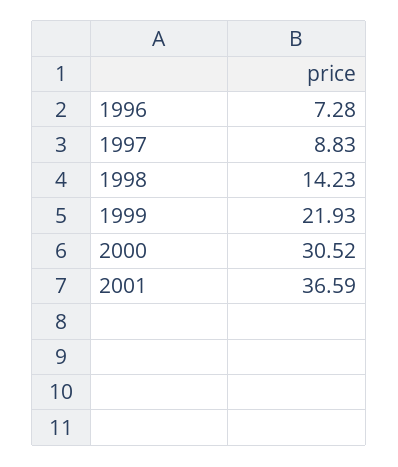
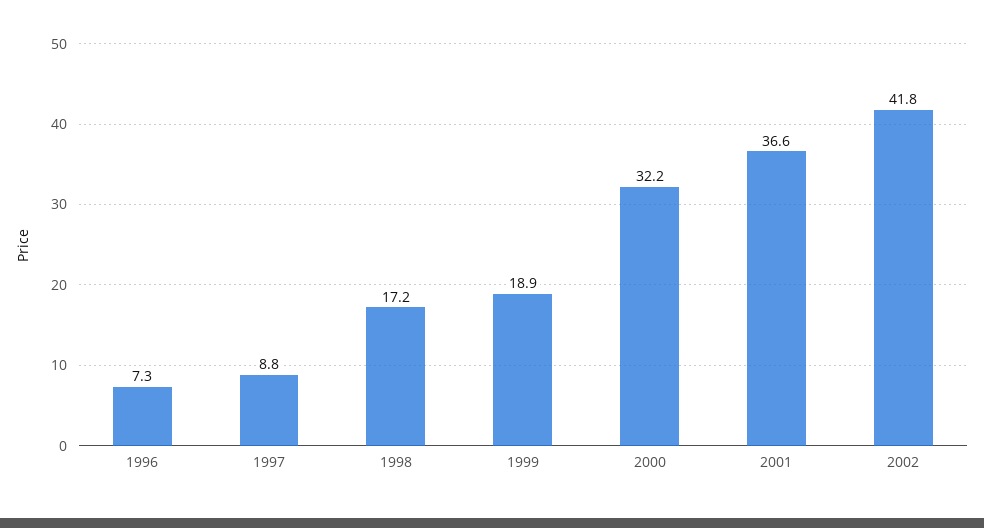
1998: 14.23 -> 17.2
1999: 21.93 -> 18.9
2000: 30.52 -> 32.2
2002: none -> 41.8

